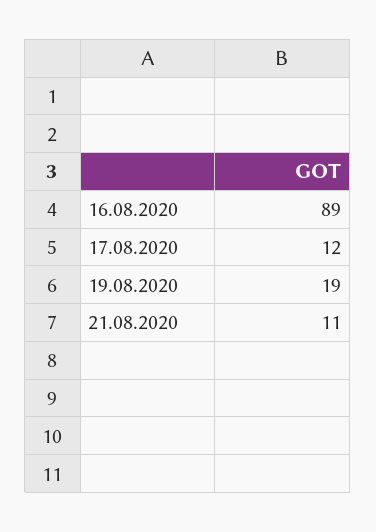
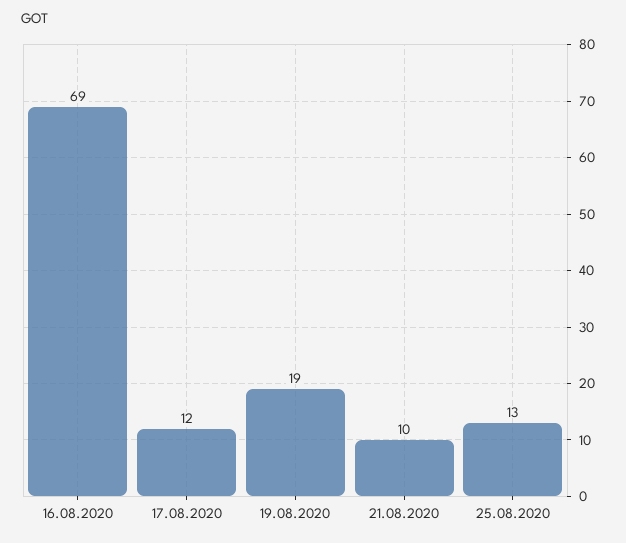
16.08.2020: 89 -> 69
21.08.2020: 11 -> 10
25.08.2020: none -> 13

